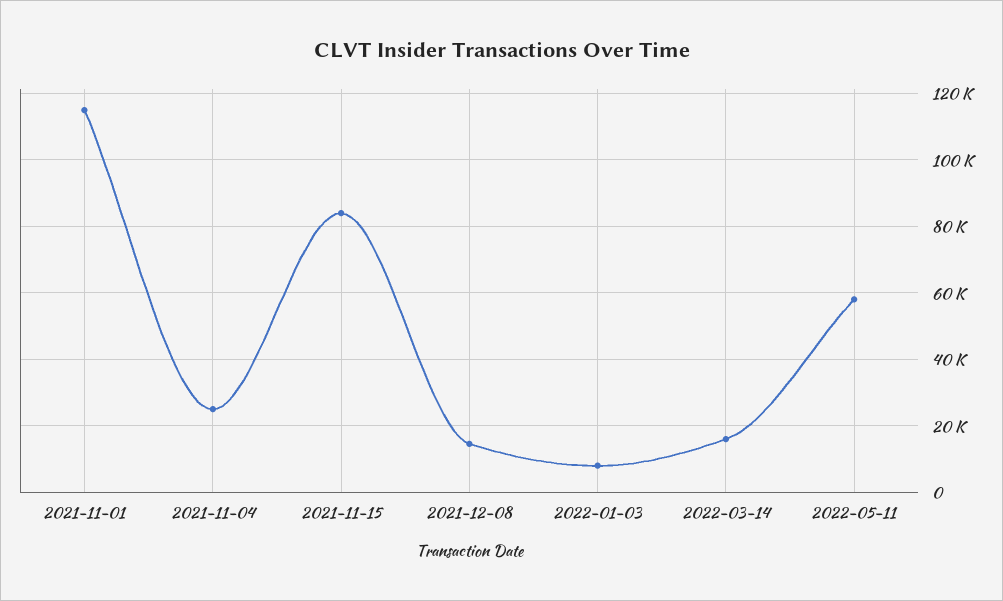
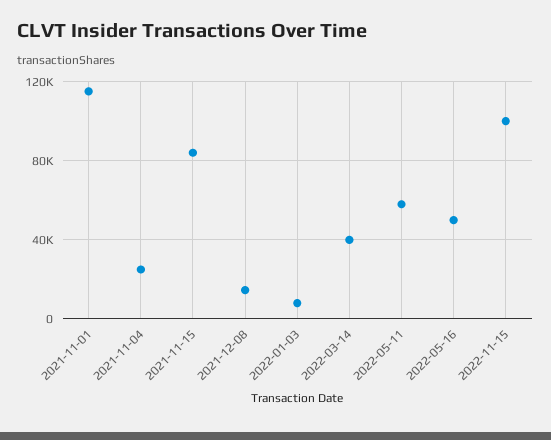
2022-03-14: 16000 -> 40000
2022-05-16: none -> 50000
2022-11-15: none -> 100000

